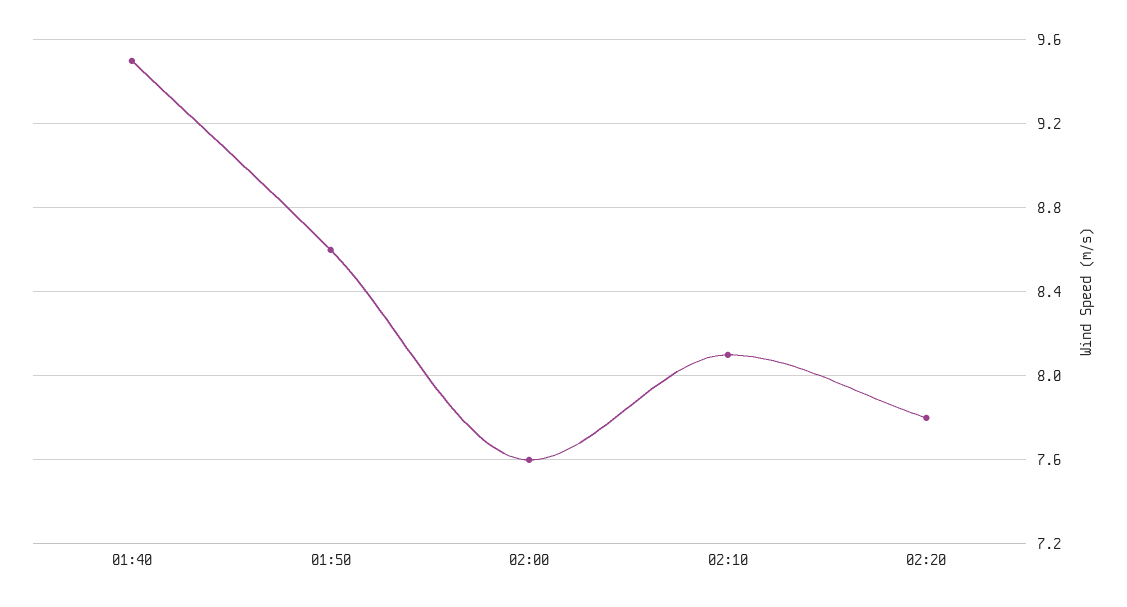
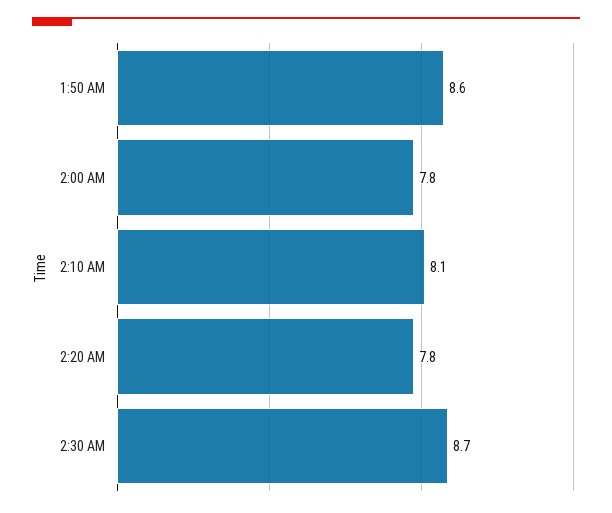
01:40: 9.5 -> none
02:00: 7.6 -> 7.8
2:30 AM: none -> 8.7

